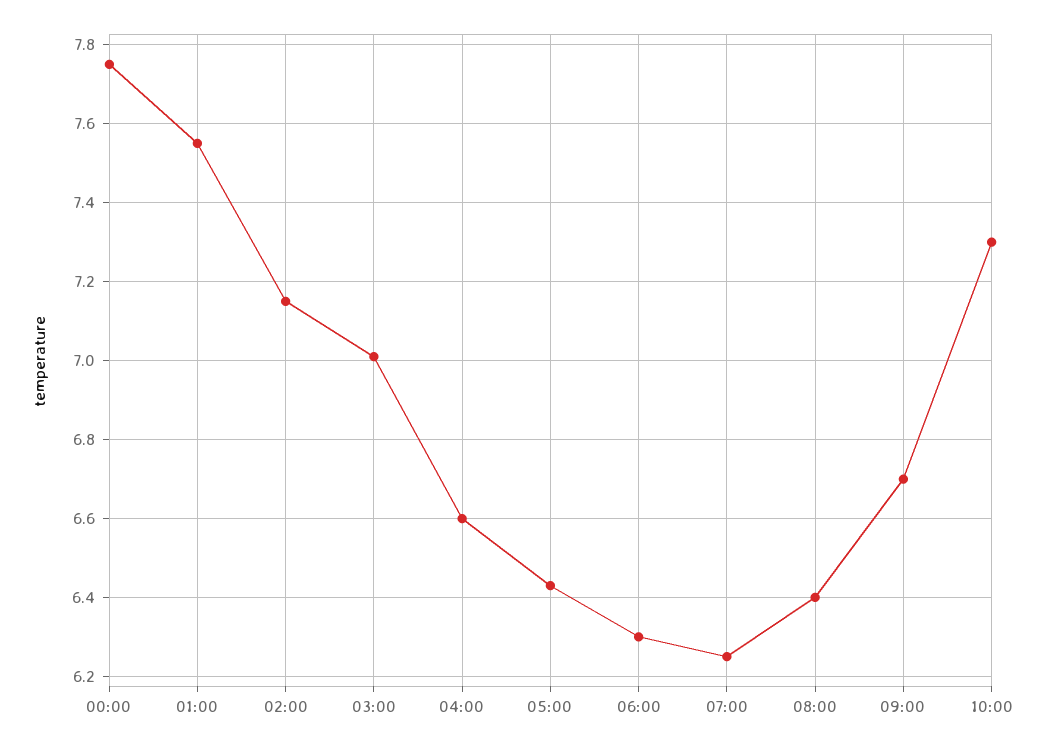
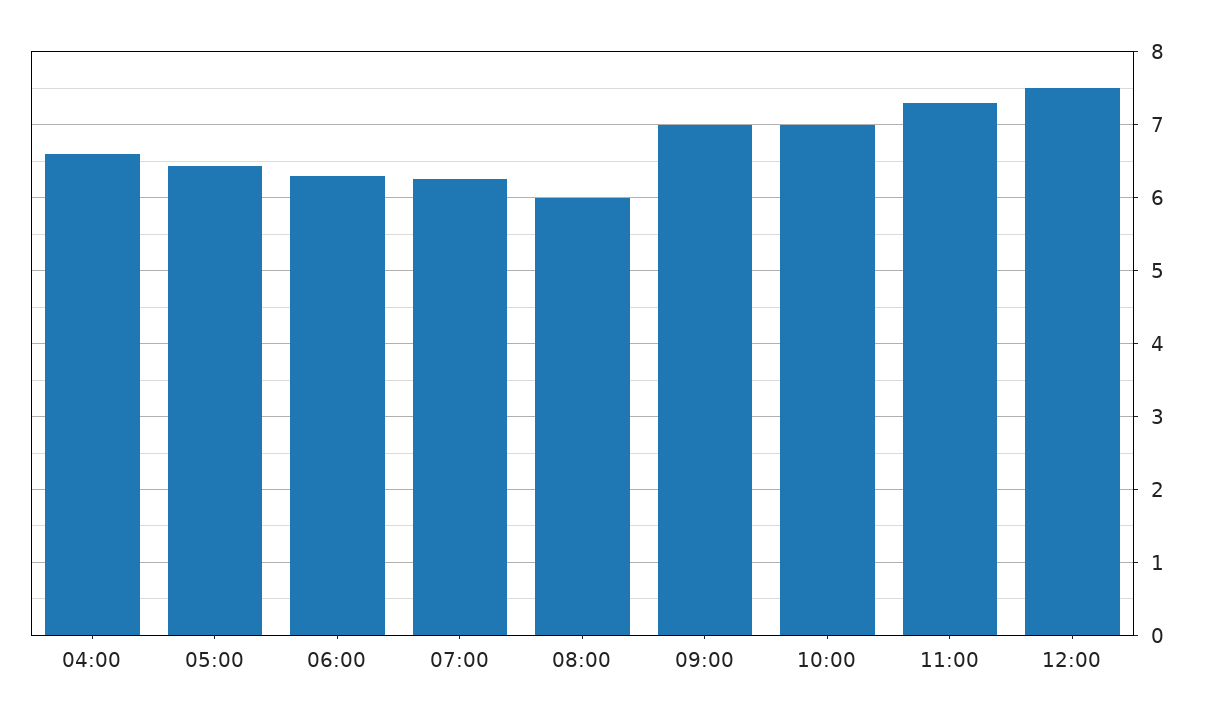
00:00: 7.75 -> none
01:00: 7.55 -> none
02:00: 7.15 -> none
03:00: 7 -> none
08:00: 6.4 -> 6
09:00: 6.7 -> 7
10:00: 7.3 -> 7
11:00: none -> 7.3
12:00: none -> 7.5

